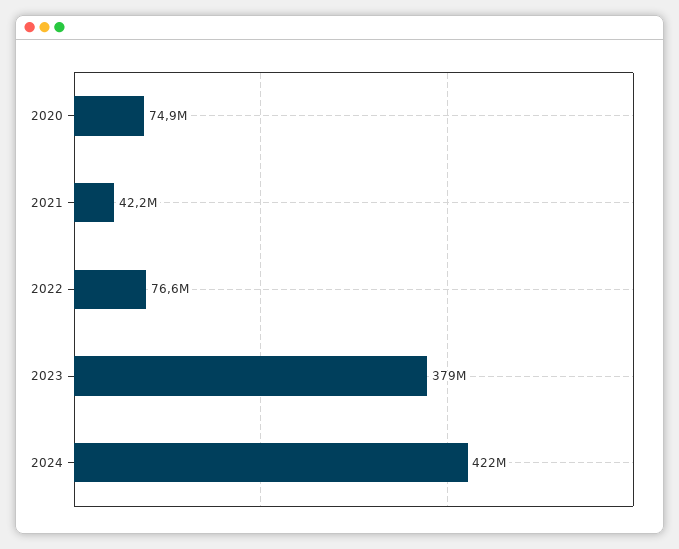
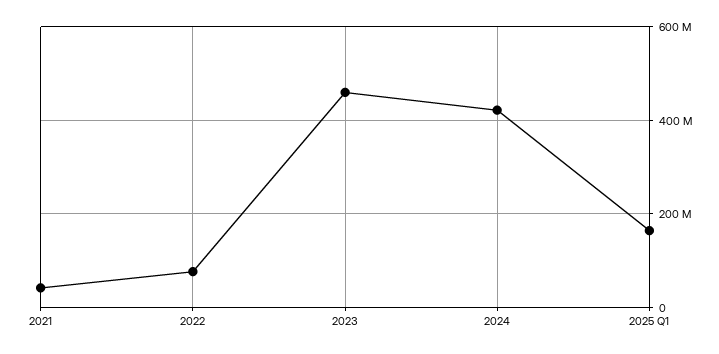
2020: 74900000 -> none
2023: 379000000 -> 460000000
2025 Q1: none -> 160000000

